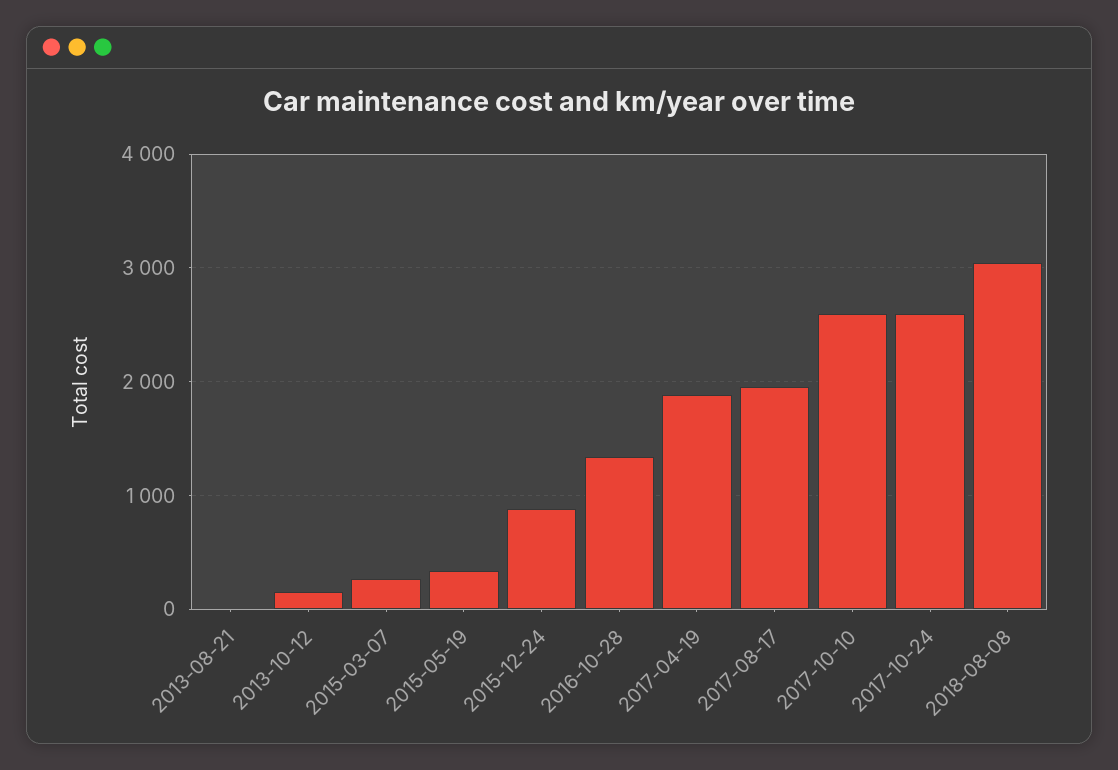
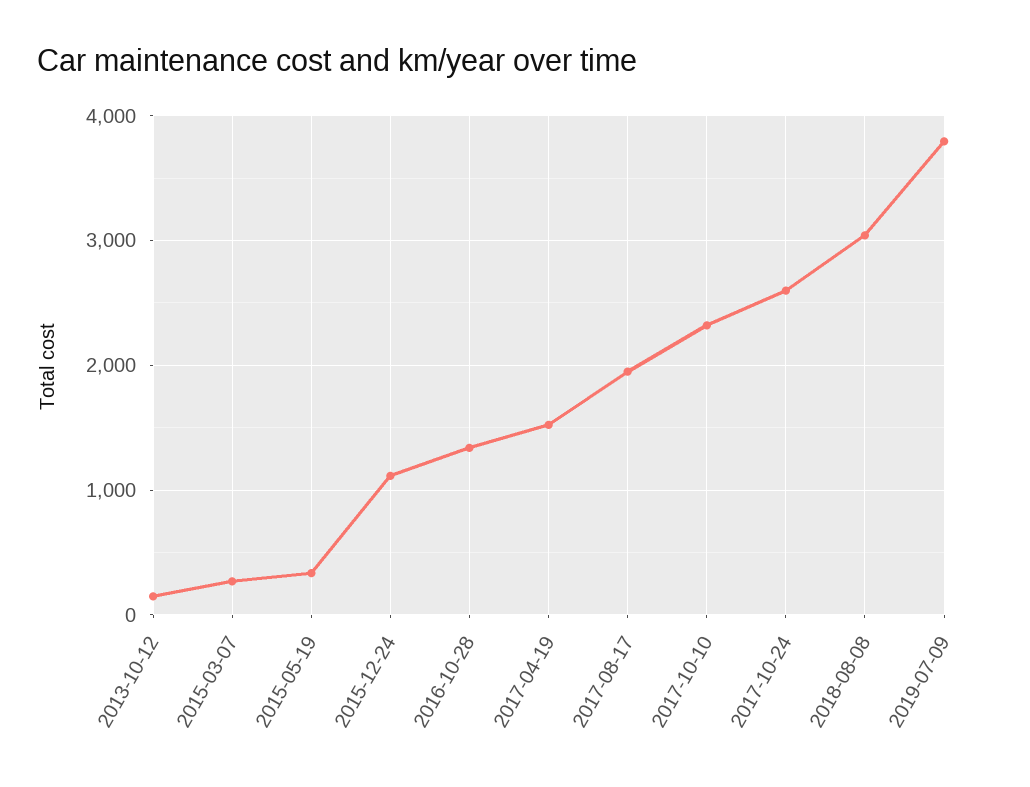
2013-08-21: 0 -> none
2015-12-24: 900 -> 1100
2017-04-19: 1900 -> 1500
2017-10-10: 2600 -> 2300
2019-07-09: none -> 3800

